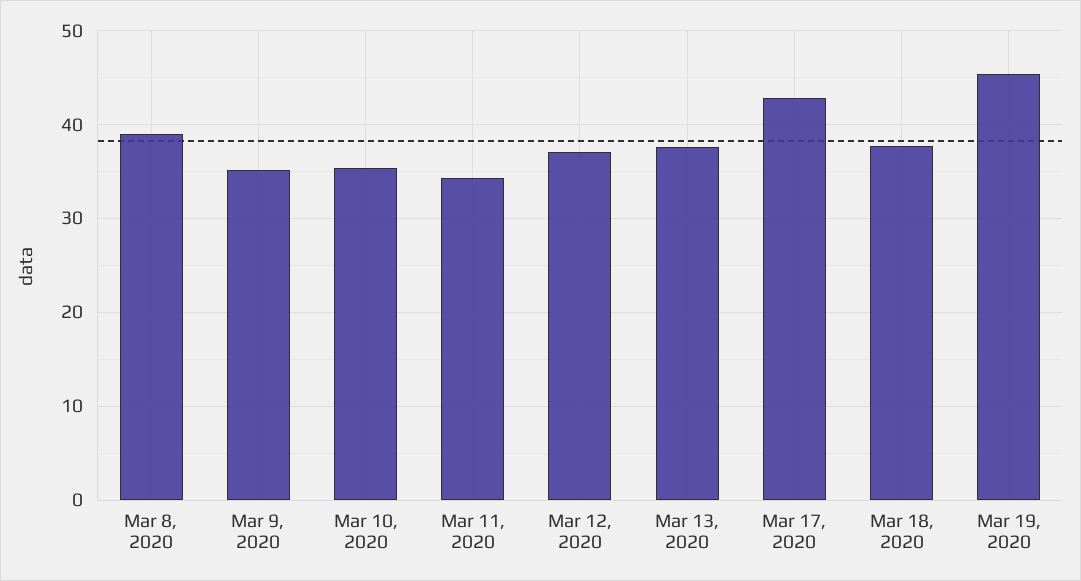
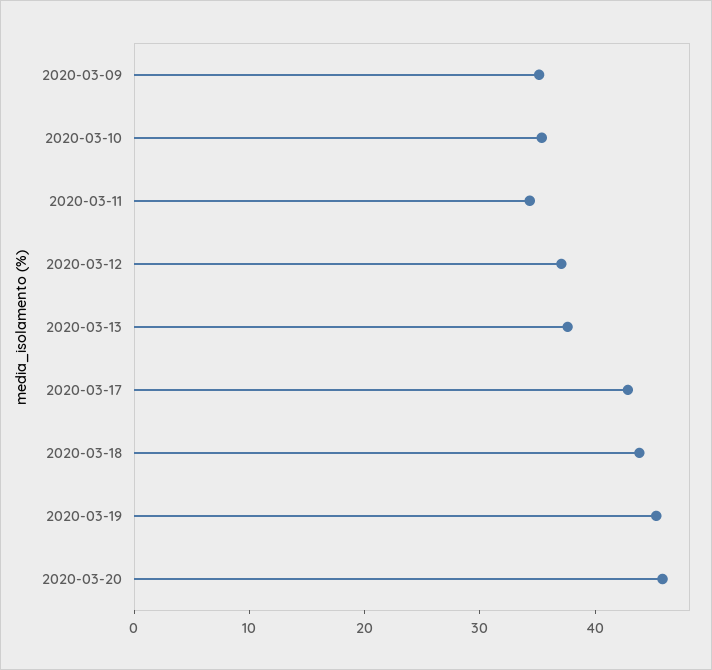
Mar 8, 2020: 39 -> none
Mar 18, 2020: 38 -> 44
2020-03-20: none -> 46

